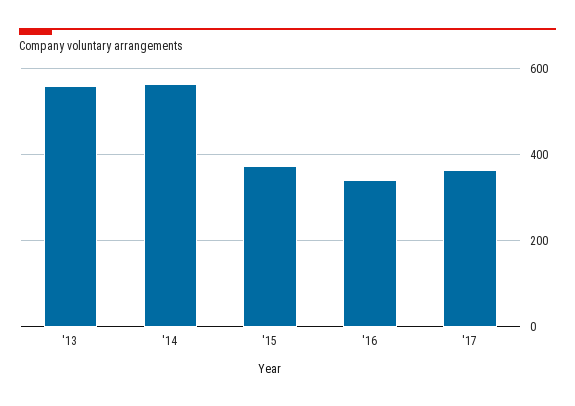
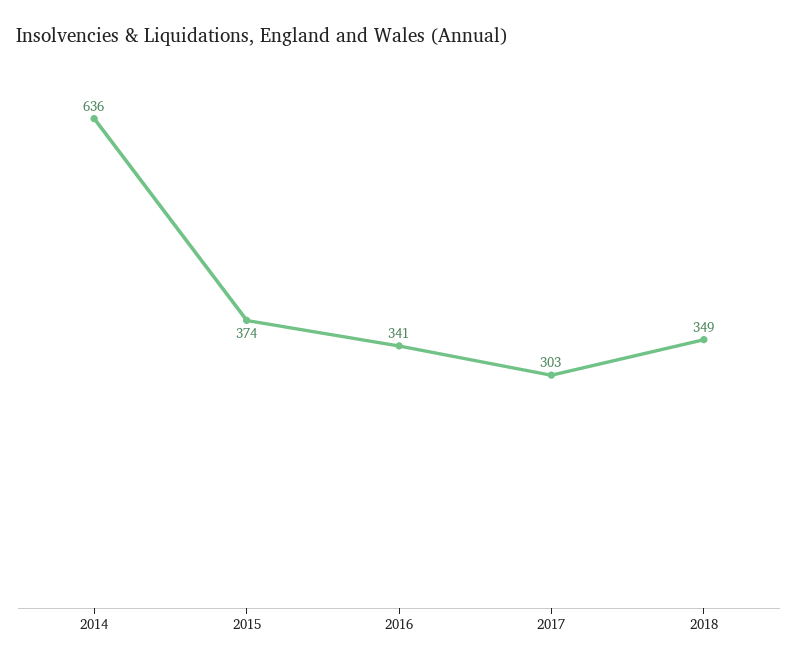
'13: 560 -> none
'14: 560 -> 636
'17: 360 -> 303
2018: none -> 349

